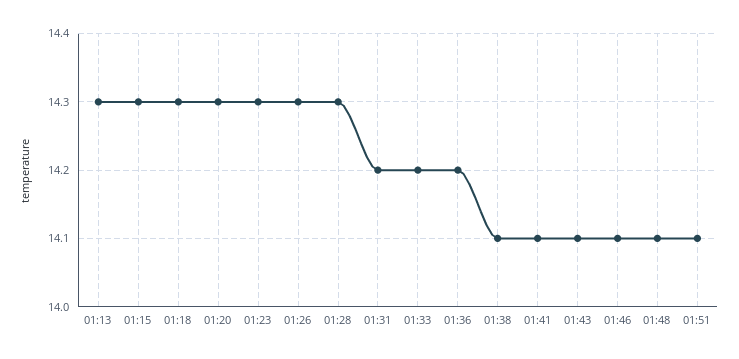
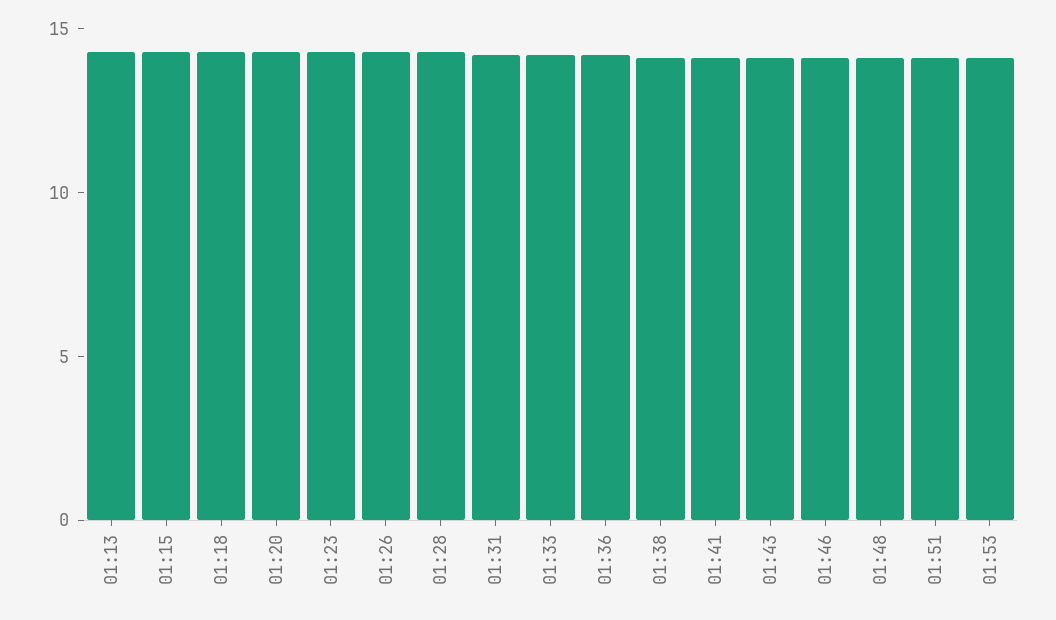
01:53: none -> 14

